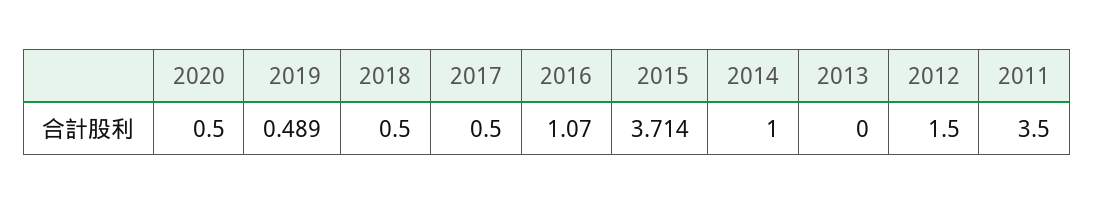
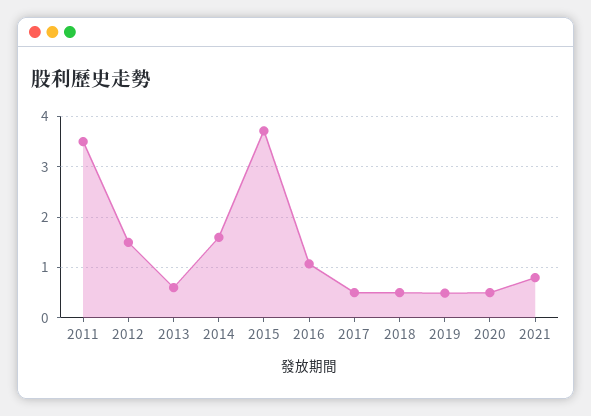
2014: 1 -> 1.6
2013: 0 -> 0.6
2021: none -> 0.8

